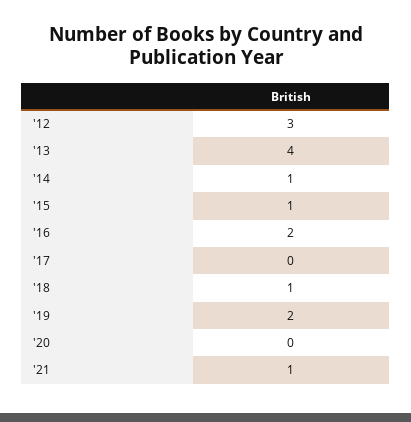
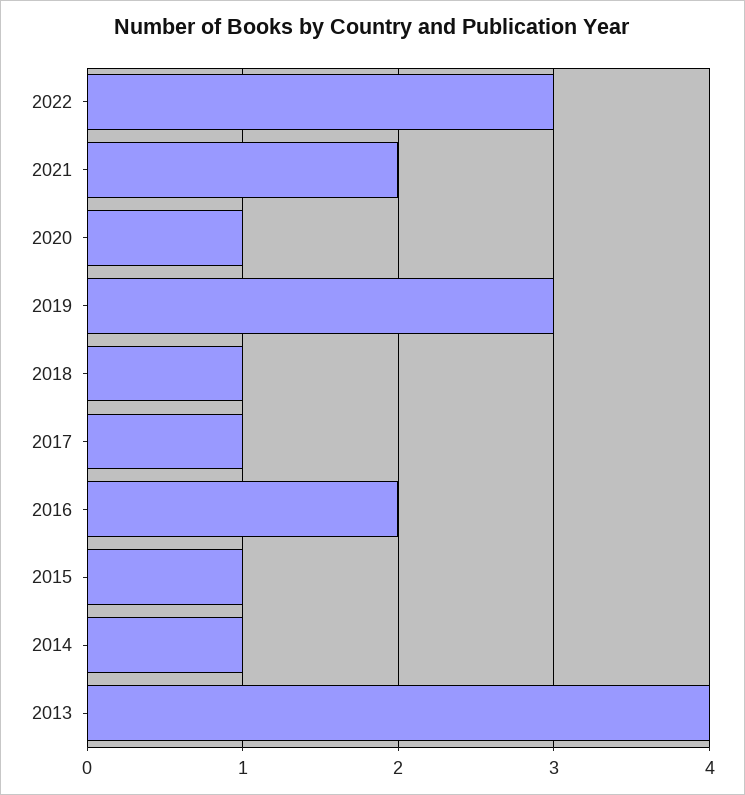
'12: 3 -> none
'17: 0 -> 1
'19: 2 -> 3
'20: 0 -> 1
'21: 1 -> 2
2022: none -> 3

